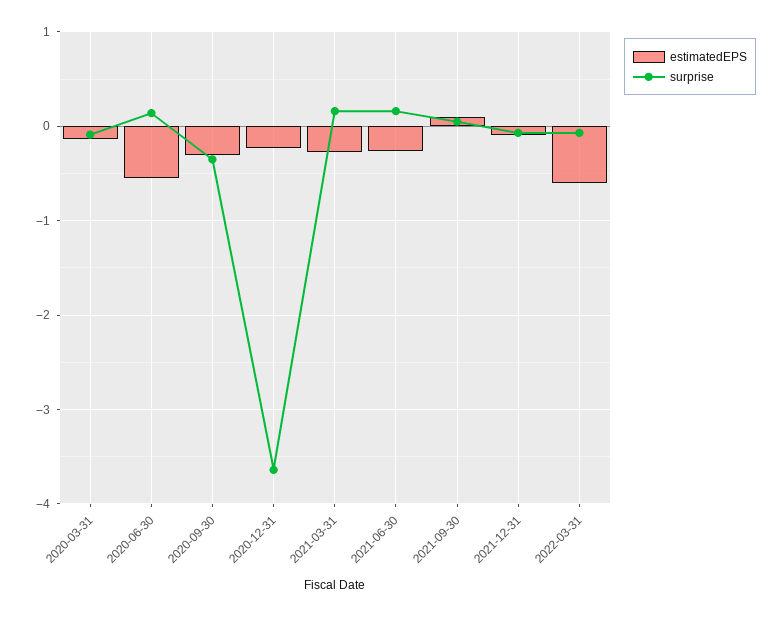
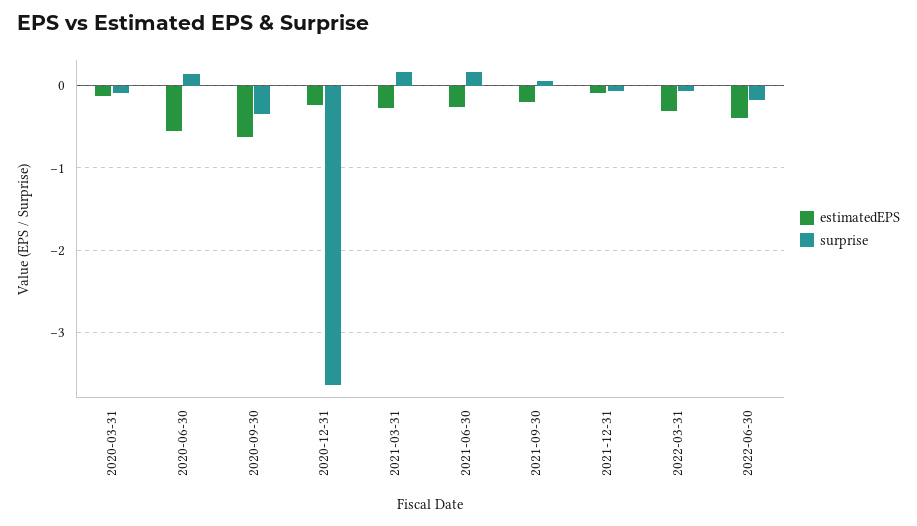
estimatedEPS, 2020-09-30: -0.3 -> -0.6
estimatedEPS, 2021-09-30: 0.1 -> -0.2
estimatedEPS, 2022-03-31: -0.6 -> -0.3
estimatedEPS, 2022-06-30: none -> -0.4
surprise, 2022-06-30: none -> -0.2

